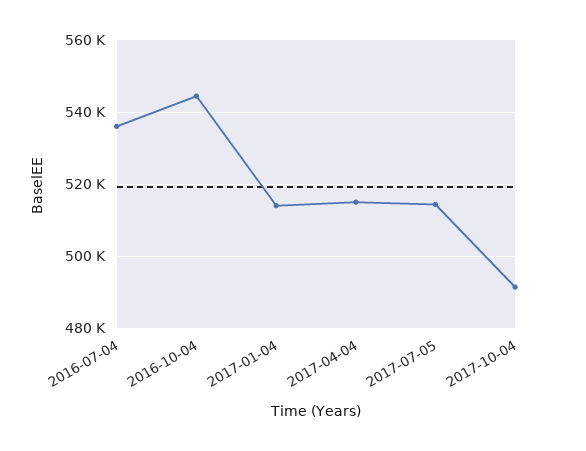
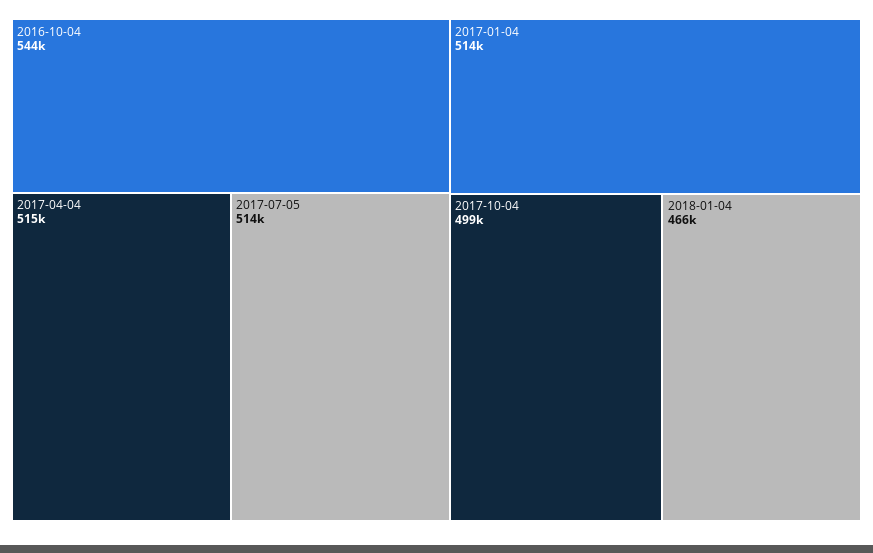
2016-07-04: 536000 -> none
2017-10-04: 492000 -> 499000
2018-01-04: none -> 466000

